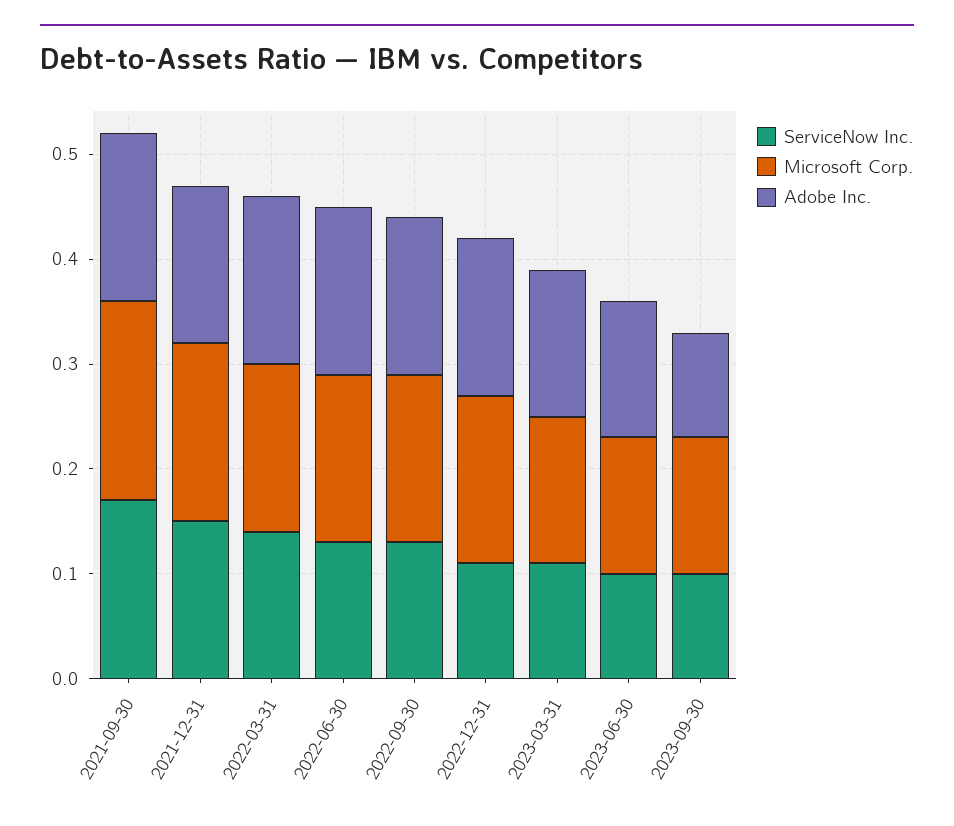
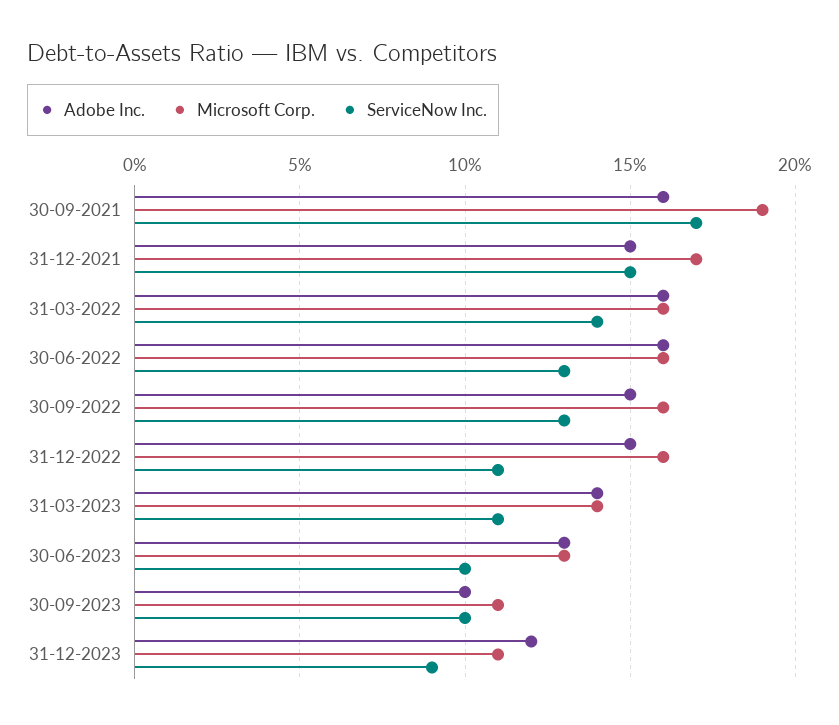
Microsoft Corp., 2023-09-30: 0.13 -> 0.11
Adobe Inc., 31-12-2023: none -> 0.12
Microsoft Corp., 31-12-2023: none -> 0.11
ServiceNow Inc., 31-12-2023: none -> 0.09

